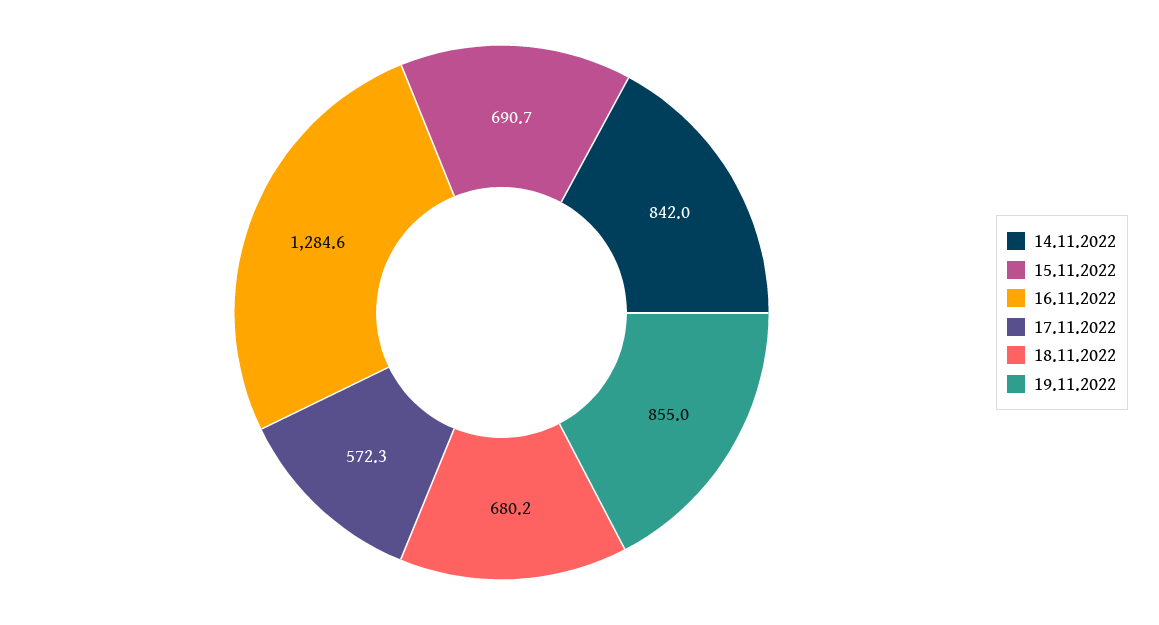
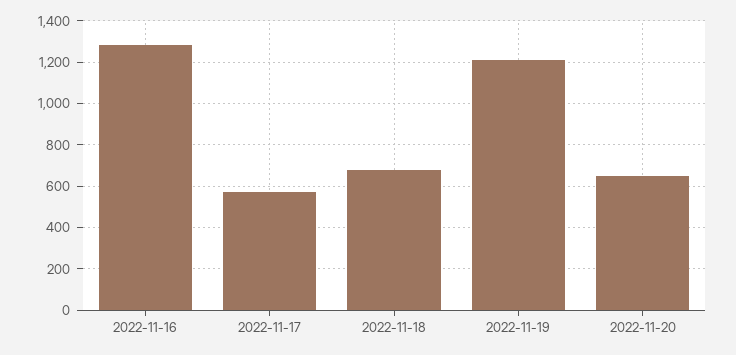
14.11.2022: 842 -> none
15.11.2022: 690.7 -> none
19.11.2022: 855 -> 1200
2022-11-20: none -> 650

